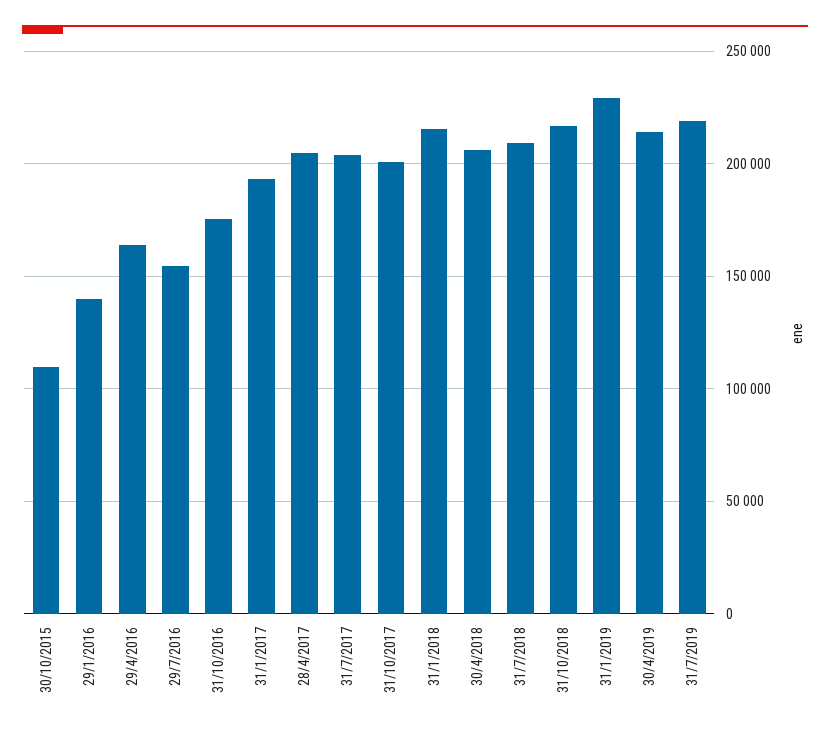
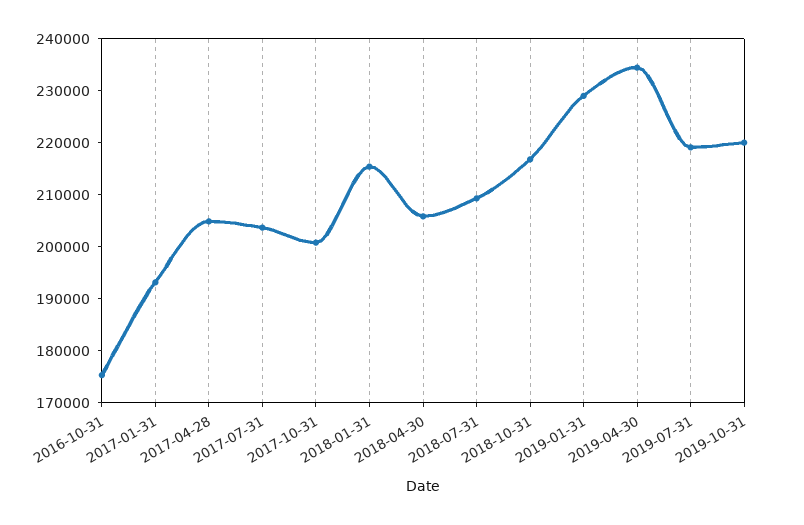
30/10/2015: 110000 -> none
29/1/2016: 140000 -> none
29/4/2016: 165000 -> none
29/7/2016: 155000 -> none
30/4/2019: 215000 -> 234000
2019-10-31: none -> 220000

